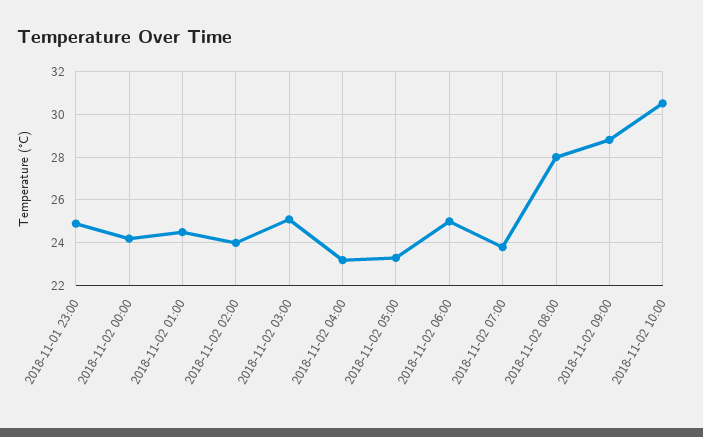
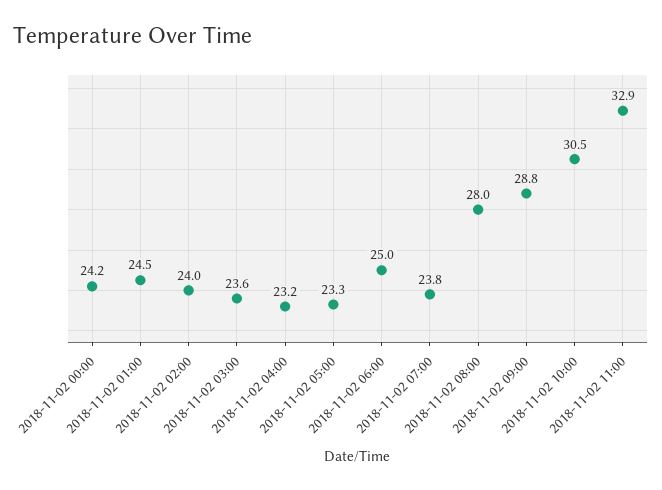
2018-11-01 23:00: 25 -> none
2018-11-02 03:00: 25 -> 23.6
2018-11-02 11:00: none -> 32.9

